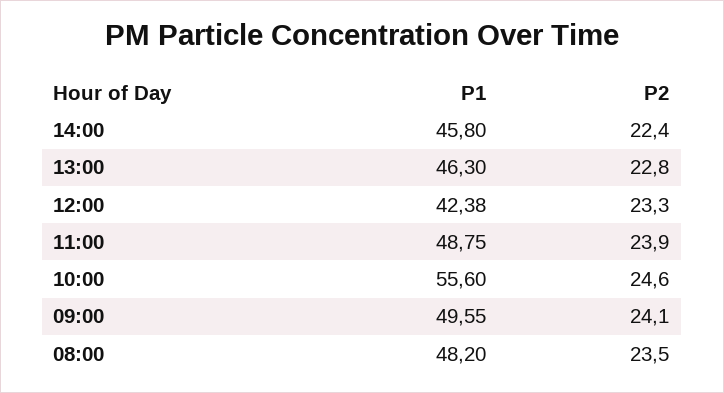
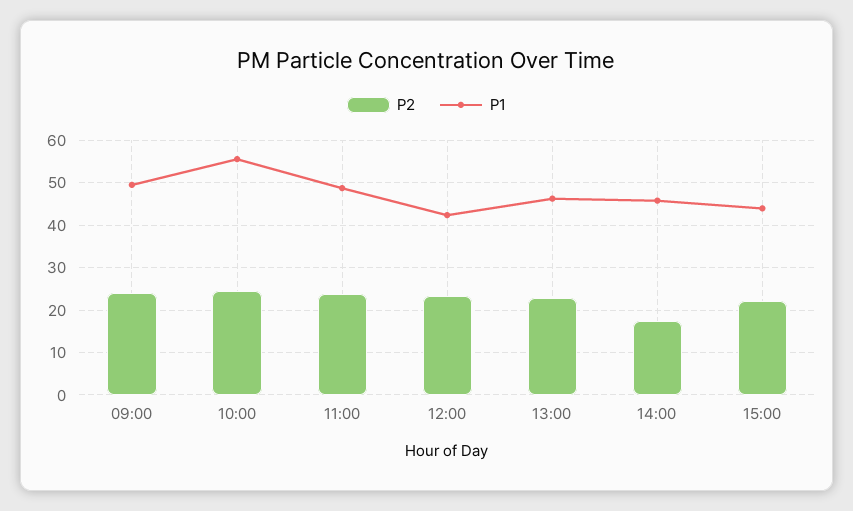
P2, 14:00: 22.4 -> 18
P1, 08:00: 48.2 -> none
P2, 08:00: 23.5 -> none
P2, 15:00: none -> 22
P1, 15:00: none -> 44

